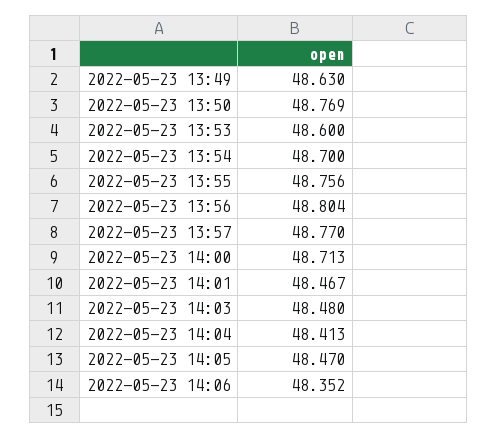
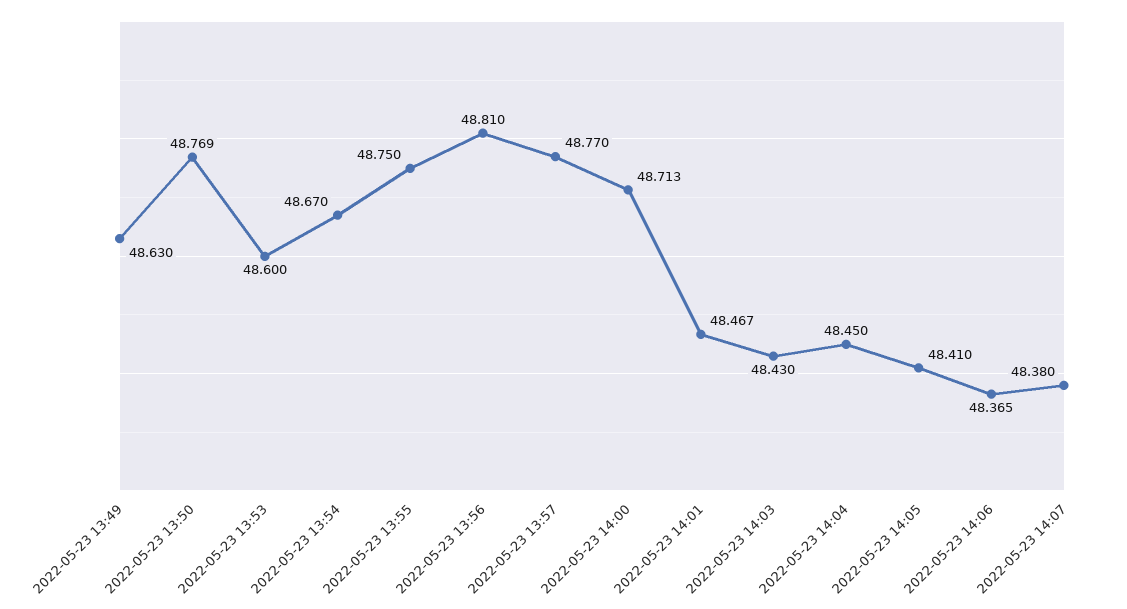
2022-05-23 13:54: 48.7 -> 48.67
2022-05-23 13:55: 48.756 -> 48.75
2022-05-23 13:56: 48.804 -> 48.81
2022-05-23 14:03: 48.48 -> 48.43
2022-05-23 14:04: 48.413 -> 48.45
2022-05-23 14:05: 48.47 -> 48.41
2022-05-23 14:06: 48.352 -> 48.365
2022-05-23 14:07: none -> 48.38

